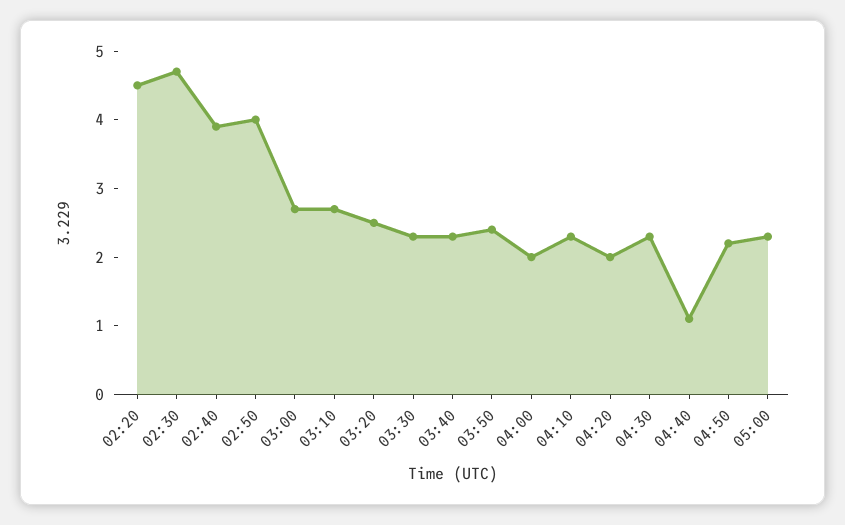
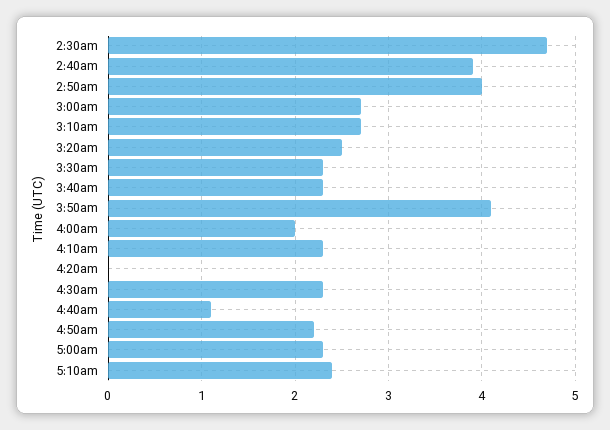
02:20: 4.5 -> none
03:50: 2.5 -> 4.1
04:20: 2 -> 0
5:10am: none -> 2.4

